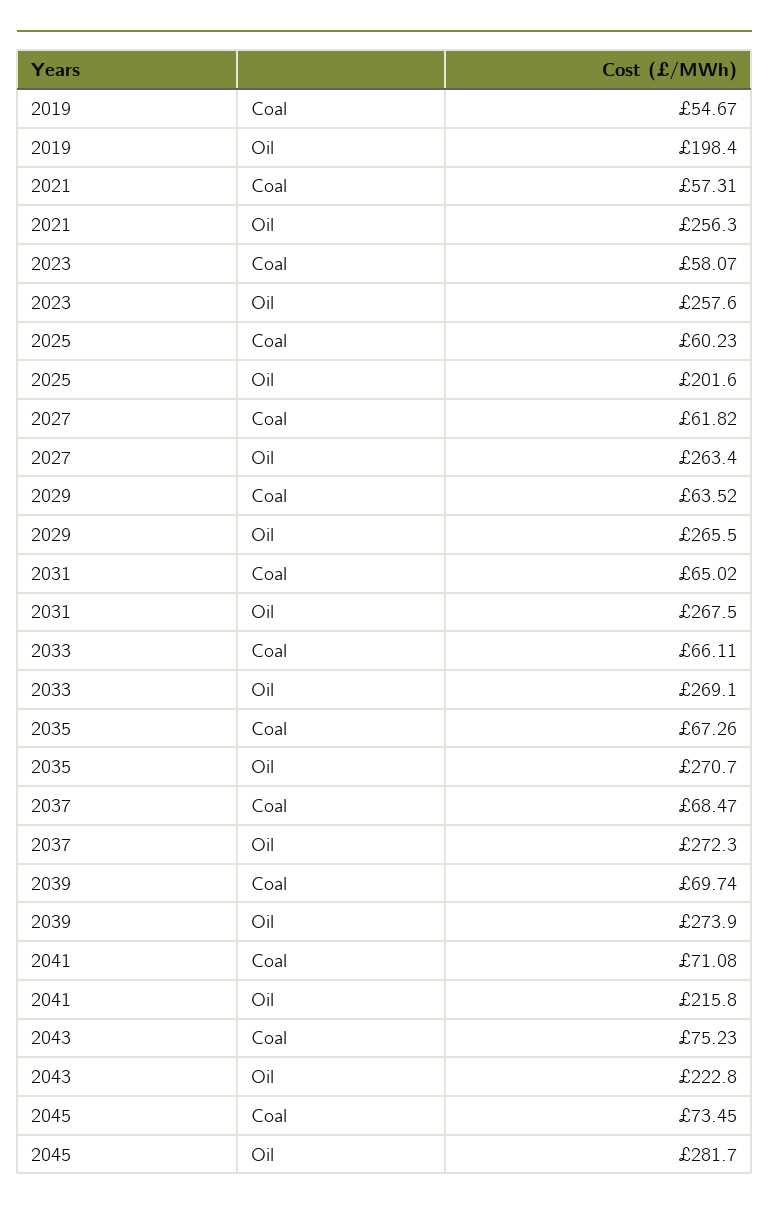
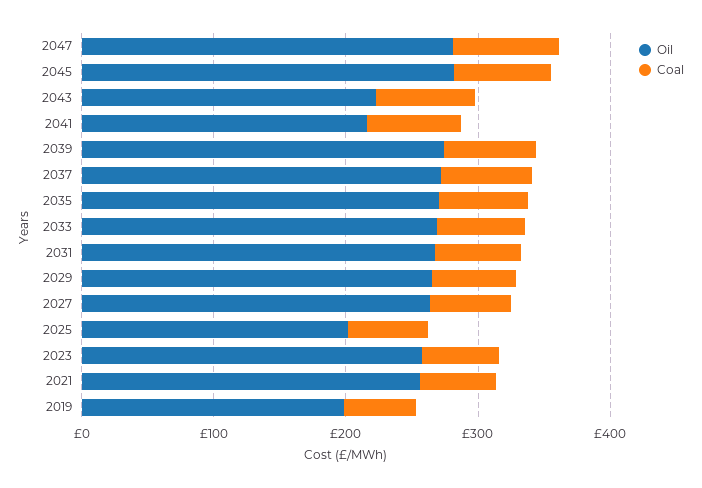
Oil, 2047: none -> 280
Coal, 2047: none -> 80

